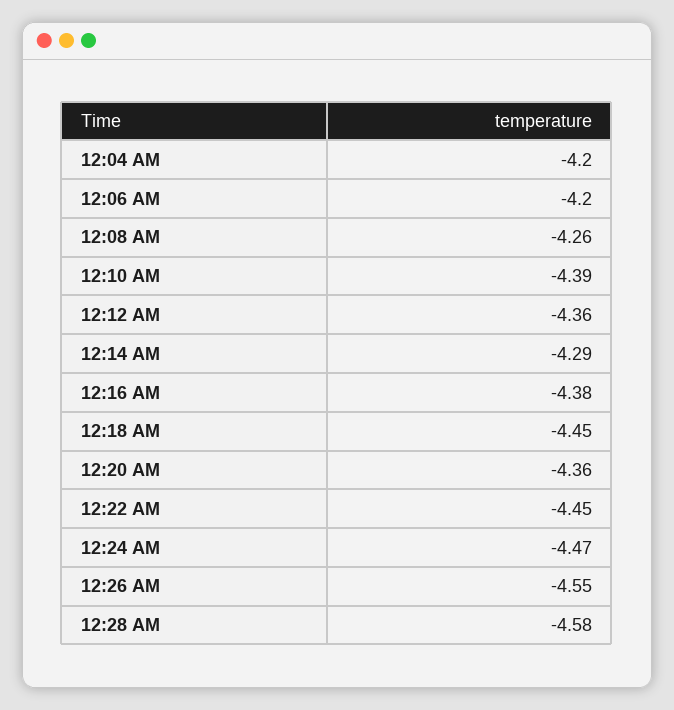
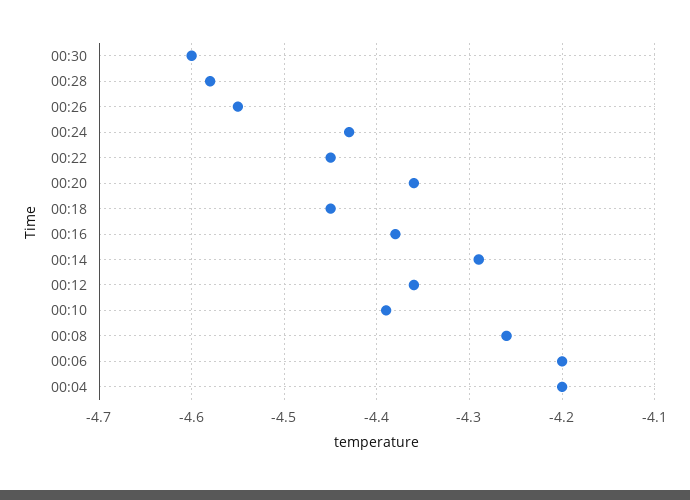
12:24 AM: -4.47 -> -4.43
00:30: none -> -4.6

